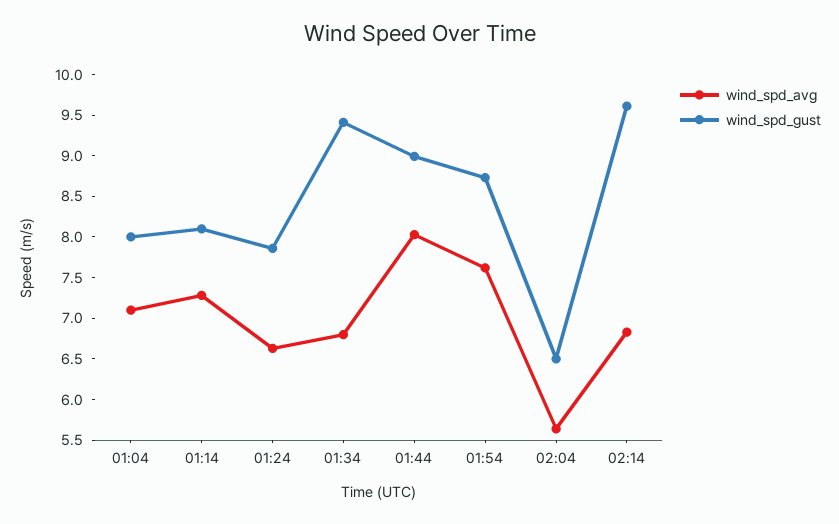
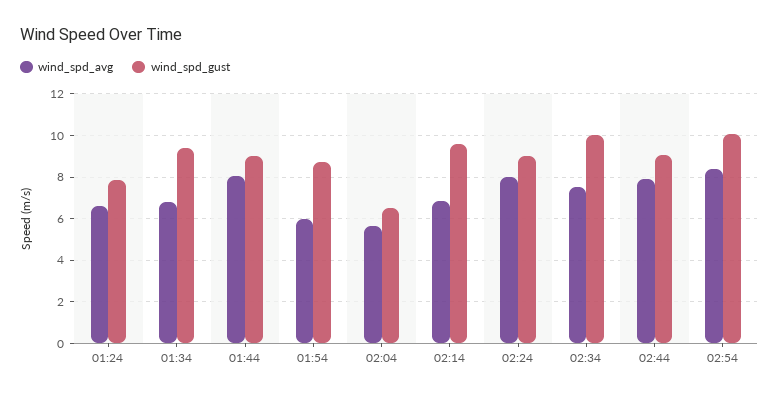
wind_spd_avg, 01:04: 7.1 -> none
wind_spd_gust, 01:04: 8 -> none
wind_spd_avg, 01:14: 7.3 -> none
wind_spd_gust, 01:14: 8.1 -> none
wind_spd_avg, 01:54: 7.6 -> 6
wind_spd_avg, 02:24: none -> 8
wind_spd_gust, 02:24: none -> 9
wind_spd_avg, 02:34: none -> 7.5
wind_spd_gust, 02:34: none -> 10
wind_spd_avg, 02:44: none -> 8
wind_spd_gust, 02:44: none -> 9
wind_spd_avg, 02:54: none -> 8.5
wind_spd_gust, 02:54: none -> 10

